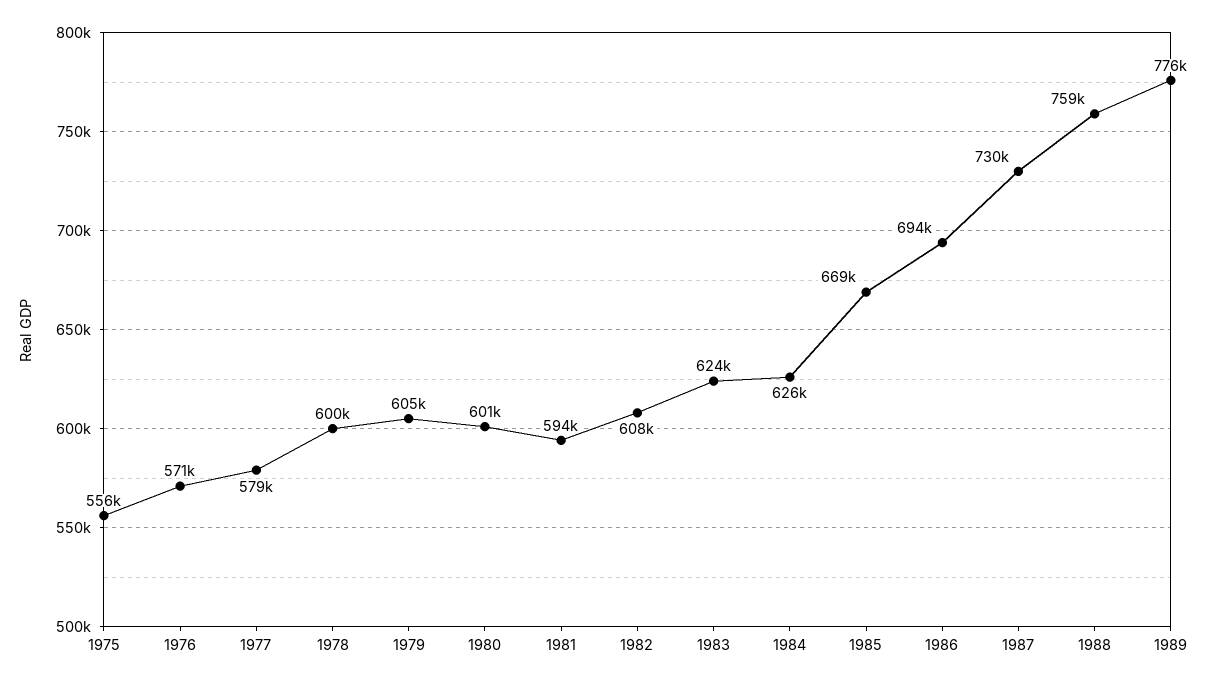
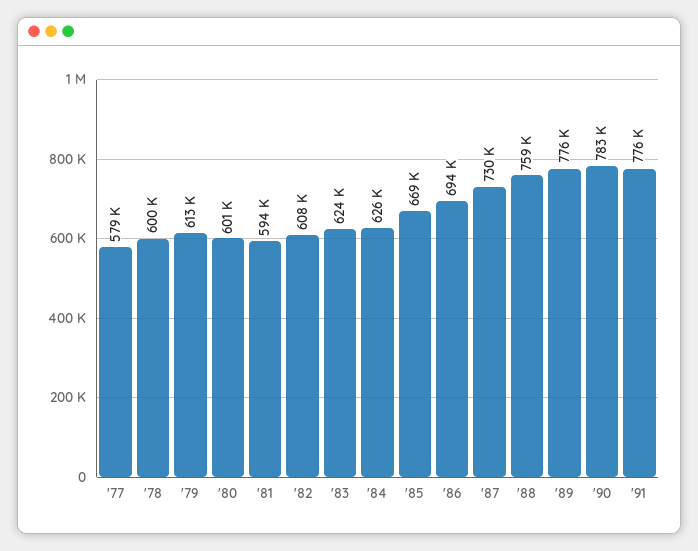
1975: 556000 -> none
1976: 571000 -> none
1979: 605000 -> 613000
'90: none -> 783000
'91: none -> 776000

